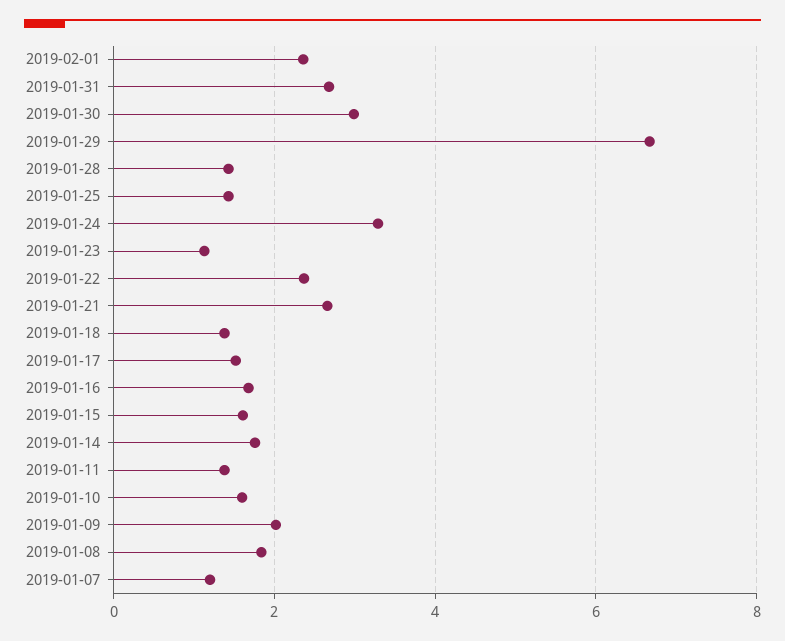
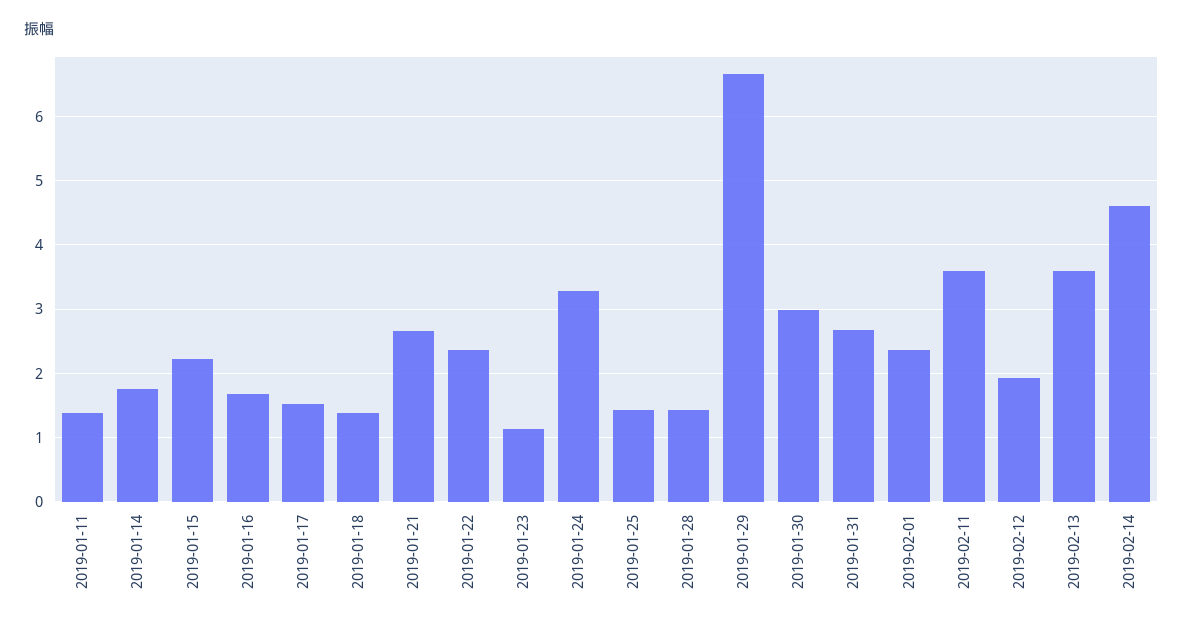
2019-01-15: 1.6 -> 2.2
2019-01-10: 1.6 -> none
2019-01-09: 2 -> none
2019-01-08: 1.8 -> none
2019-01-07: 1.2 -> none
2019-02-11: none -> 3.6
2019-02-12: none -> 1.9
2019-02-13: none -> 3.6
2019-02-14: none -> 4.6

